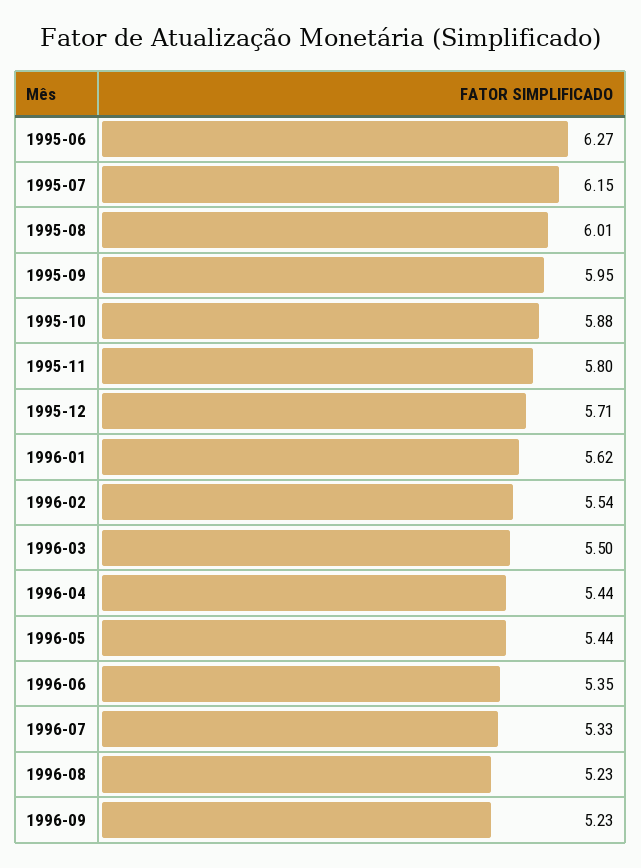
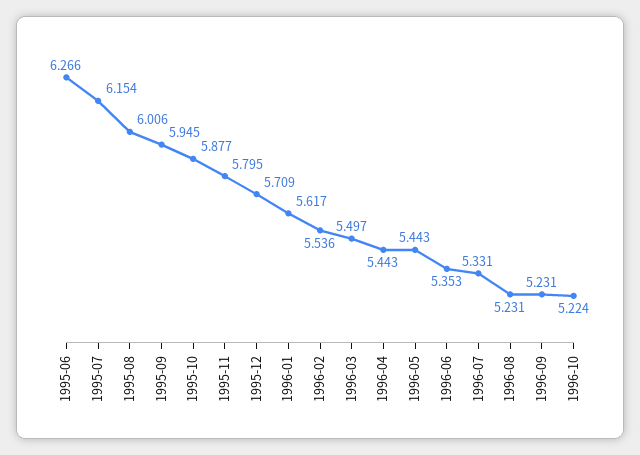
1996-10: none -> 5.224

